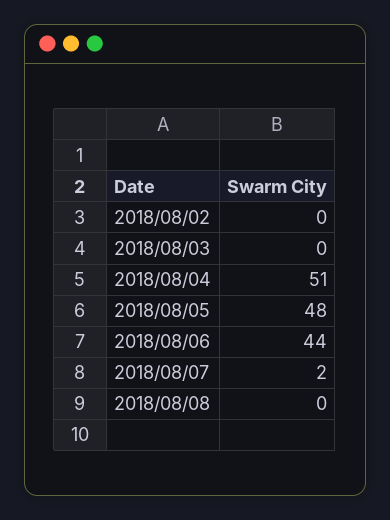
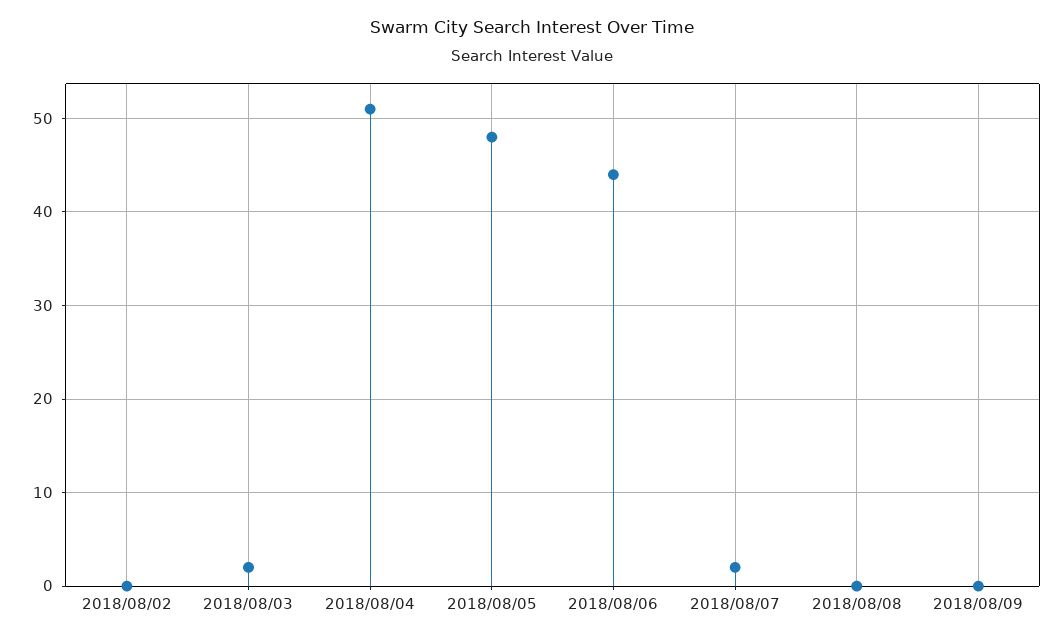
2018/08/03: 0 -> 2
2018/08/09: none -> 0

